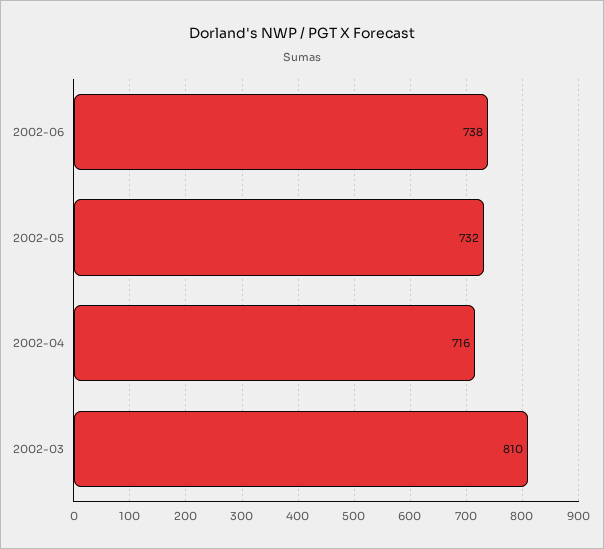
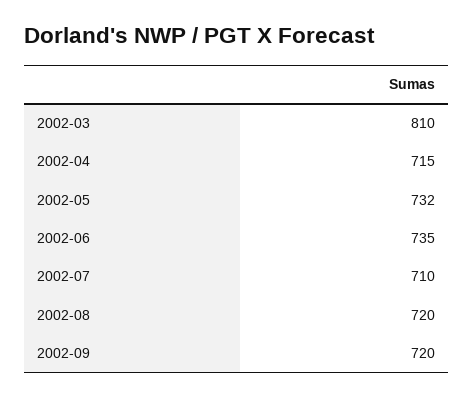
2002-06: 738 -> 735
2002-04: 716 -> 715
2002-07: none -> 710
2002-08: none -> 720
2002-09: none -> 720

